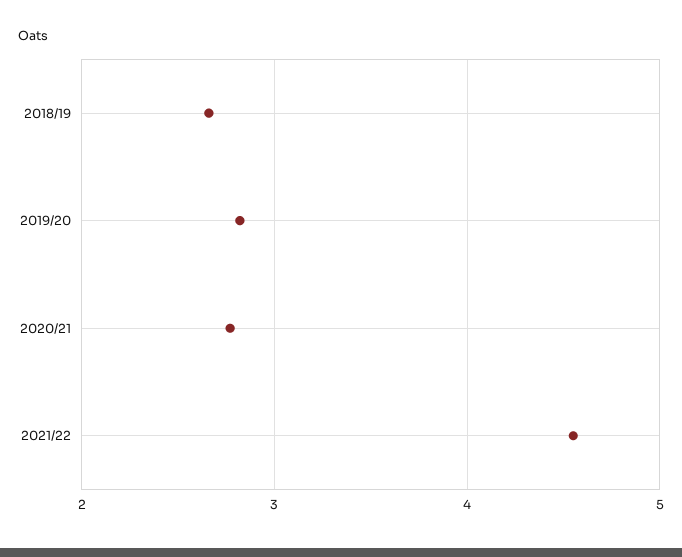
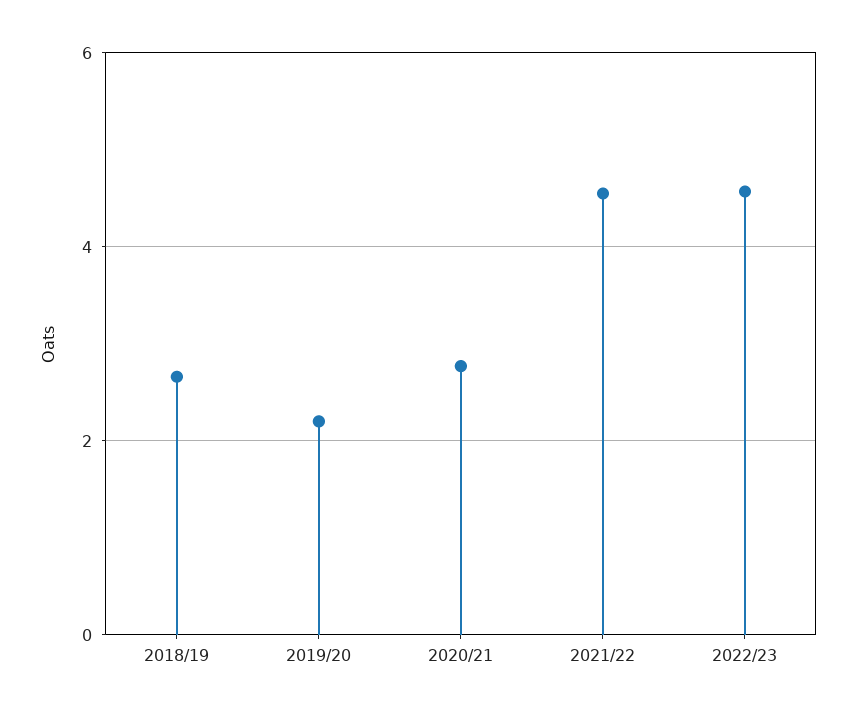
2019/20: 2.8 -> 2.2
2022/23: none -> 4.6

